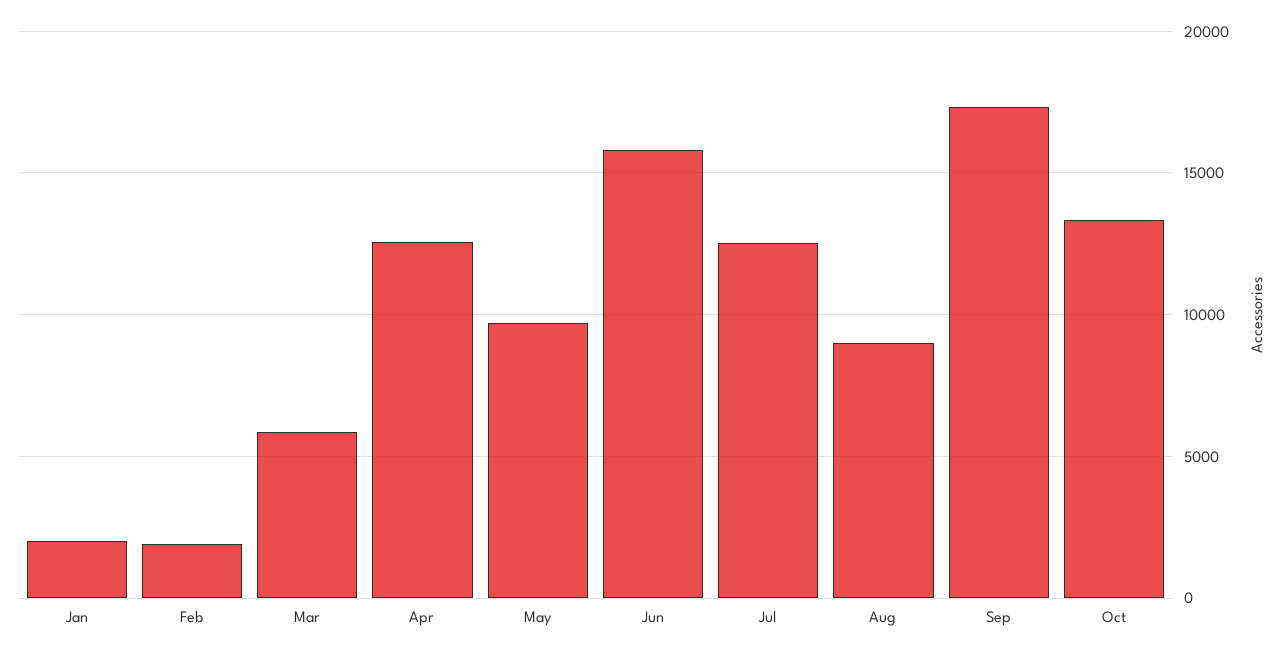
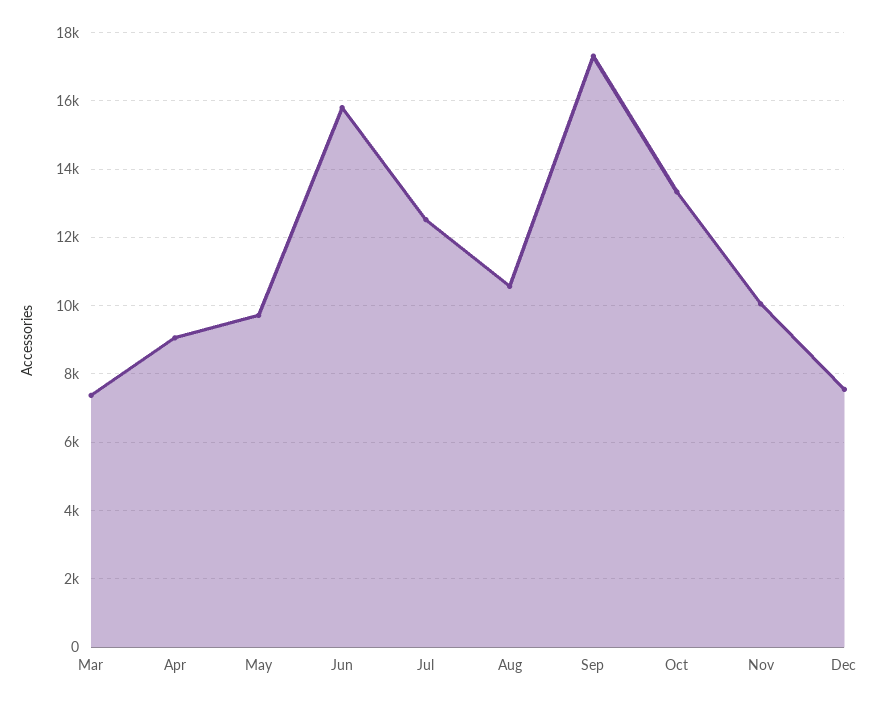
Jan: 2000 -> none
Feb: 2000 -> none
Mar: 6000 -> 7400
Apr: 12500 -> 9000
Aug: 9000 -> 10600
Nov: none -> 10000
Dec: none -> 7600

